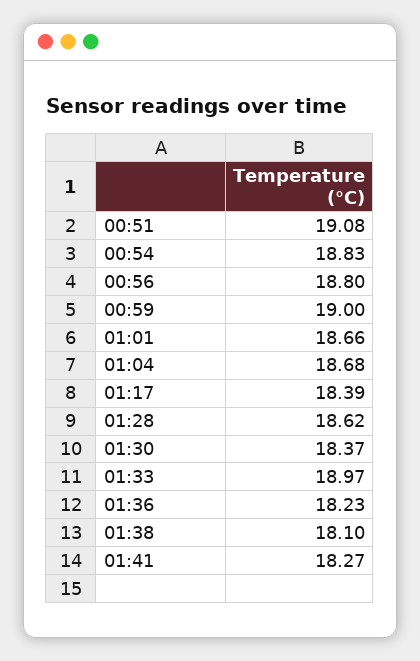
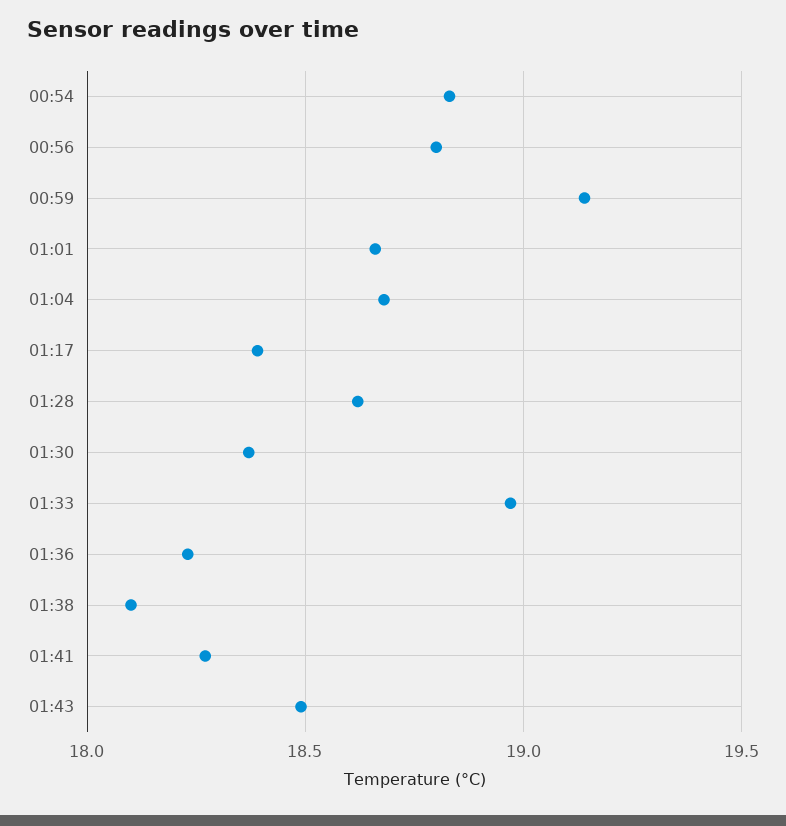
00:51: 19.08 -> none
00:59: 19 -> 19.15
01:43: none -> 18.5

